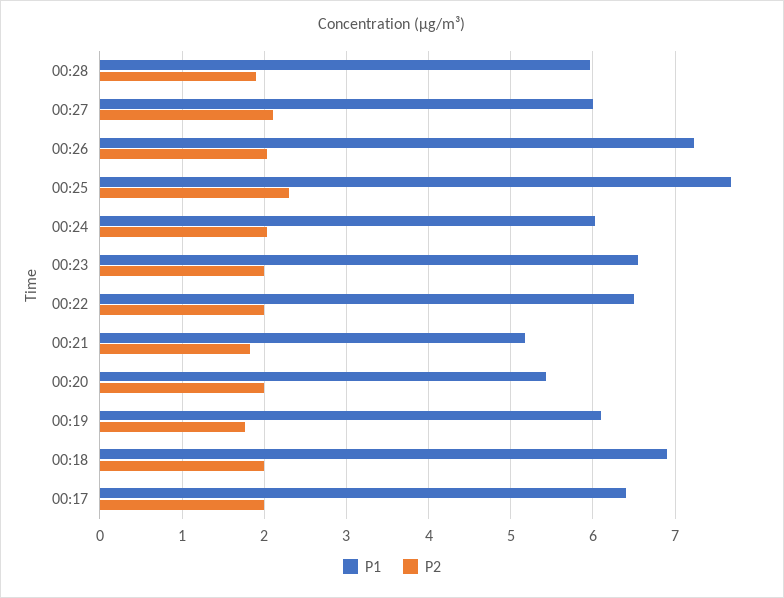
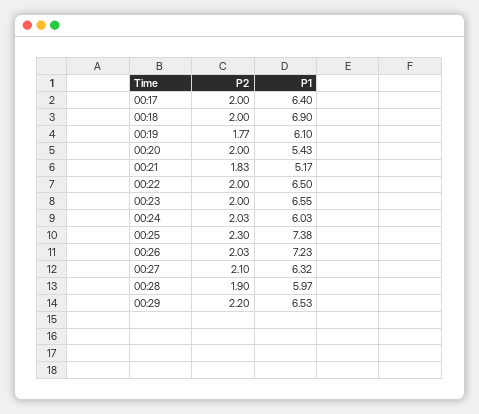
P1, 00:27: 6 -> 6.32
P1, 00:25: 7.7 -> 7.38
P2, 00:29: none -> 2.2
P1, 00:29: none -> 6.53

